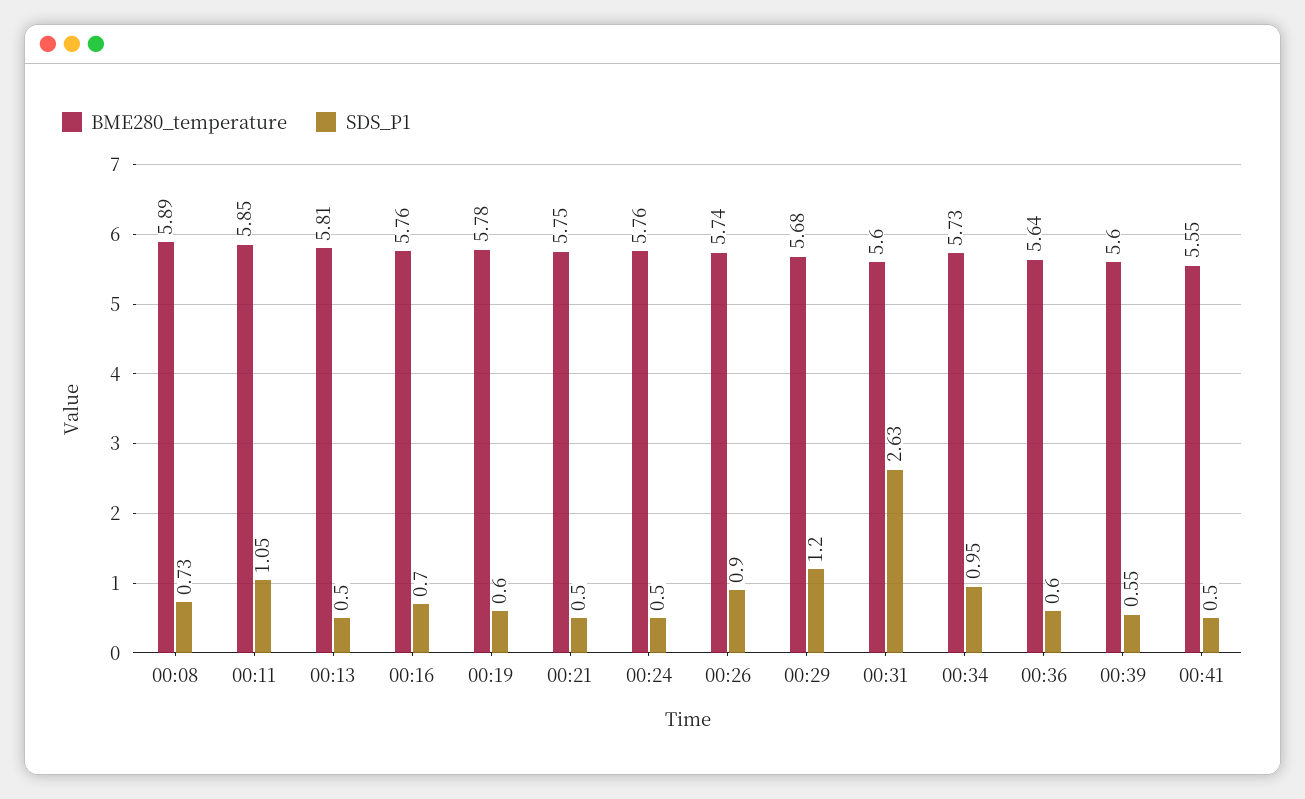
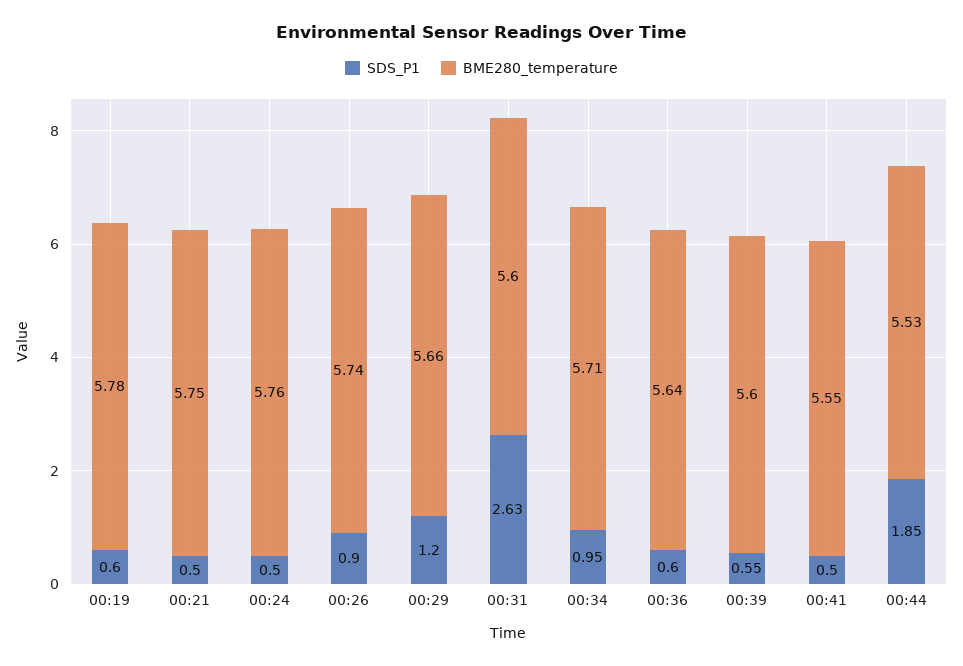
BME280_temperature, 00:08: 5.89 -> none
SDS_P1, 00:08: 0.73 -> none
BME280_temperature, 00:11: 5.85 -> none
SDS_P1, 00:11: 1.05 -> none
BME280_temperature, 00:13: 5.81 -> none
SDS_P1, 00:13: 0.5 -> none
BME280_temperature, 00:16: 5.76 -> none
SDS_P1, 00:16: 0.7 -> none
BME280_temperature, 00:29: 5.68 -> 5.66
BME280_temperature, 00:34: 5.73 -> 5.71
SDS_P1, 00:44: none -> 1.85
BME280_temperature, 00:44: none -> 5.53

